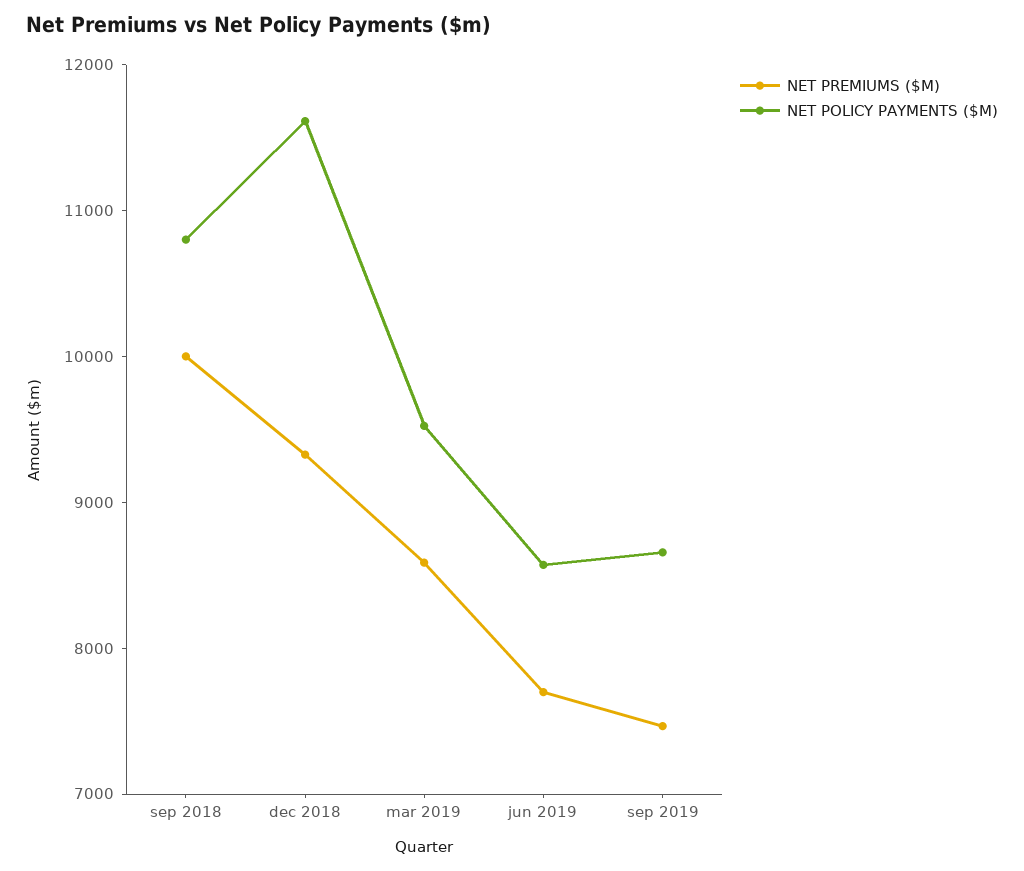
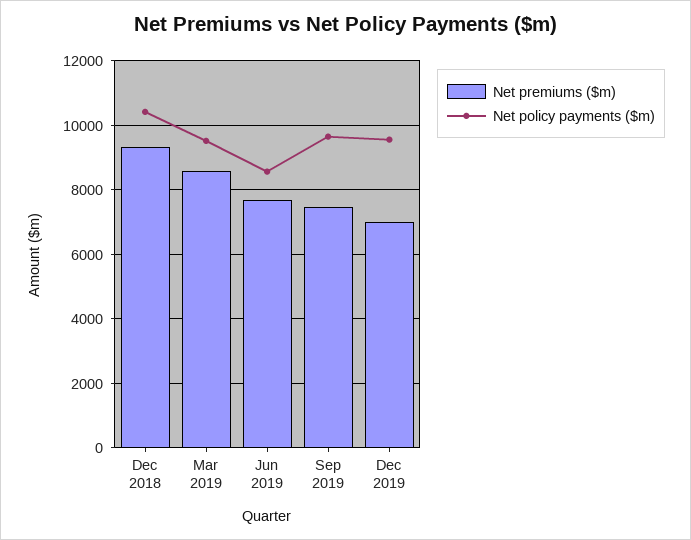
NET PREMIUMS ($M), sep 2018: 10000 -> none
NET POLICY PAYMENTS ($M), sep 2018: 10800 -> none
NET POLICY PAYMENTS ($M), dec 2018: 11600 -> 10400
NET POLICY PAYMENTS ($M), sep 2019: 8600 -> 9600
NET PREMIUMS ($M), Dec 2019: none -> 7000
NET POLICY PAYMENTS ($M), Dec 2019: none -> 9600

